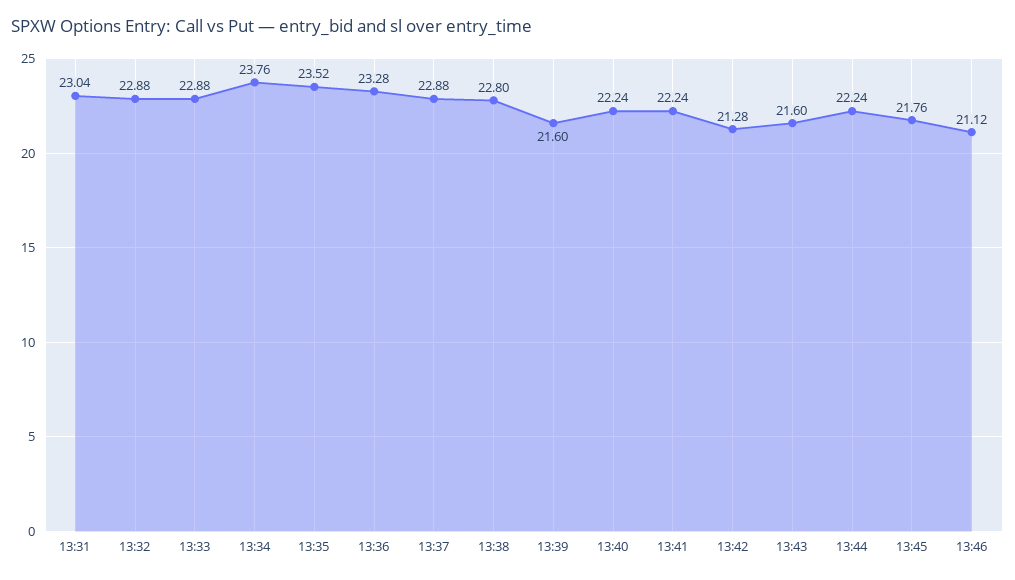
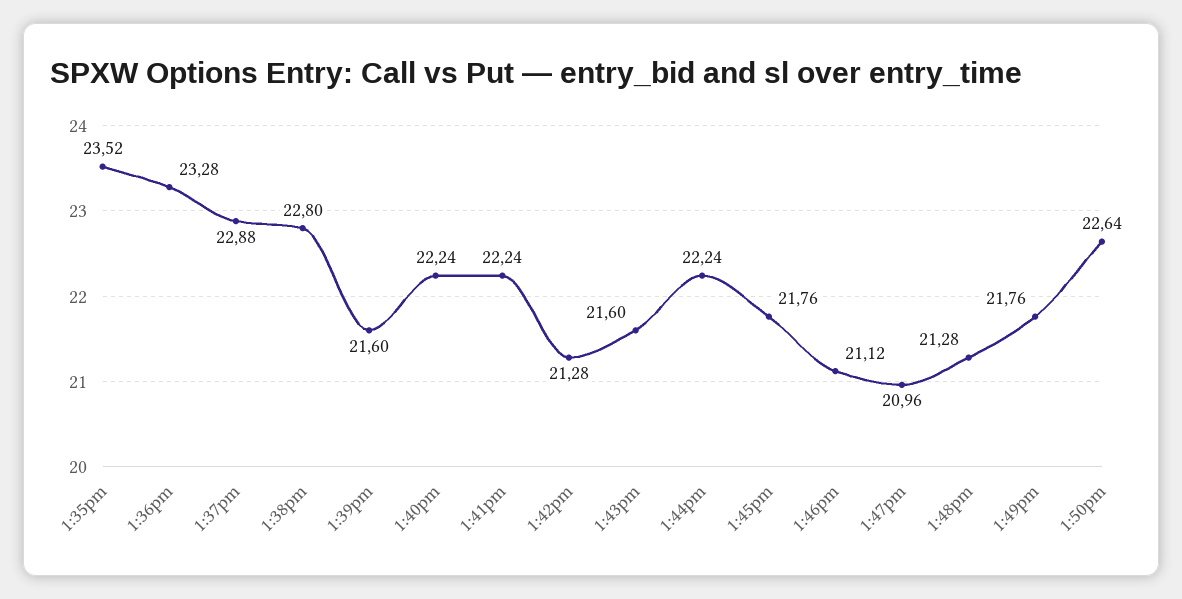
13:31: 23.04 -> none
13:32: 22.88 -> none
13:33: 22.88 -> none
13:34: 23.76 -> none
1:47pm: none -> 20.96
1:48pm: none -> 21.28
1:49pm: none -> 21.76
1:50pm: none -> 22.64

